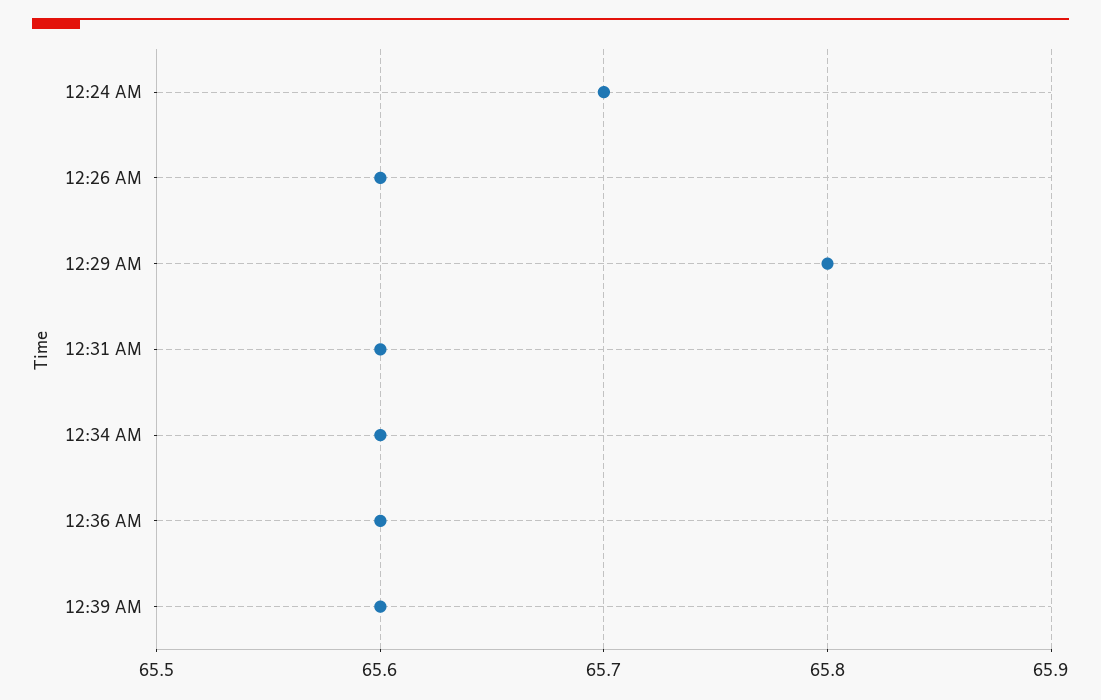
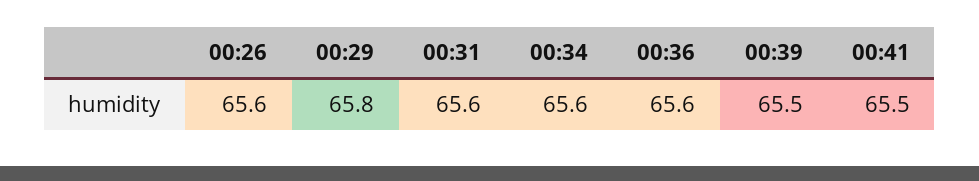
12:24 AM: 65.7 -> none
12:39 AM: 65.6 -> 65.5
00:41: none -> 65.5

